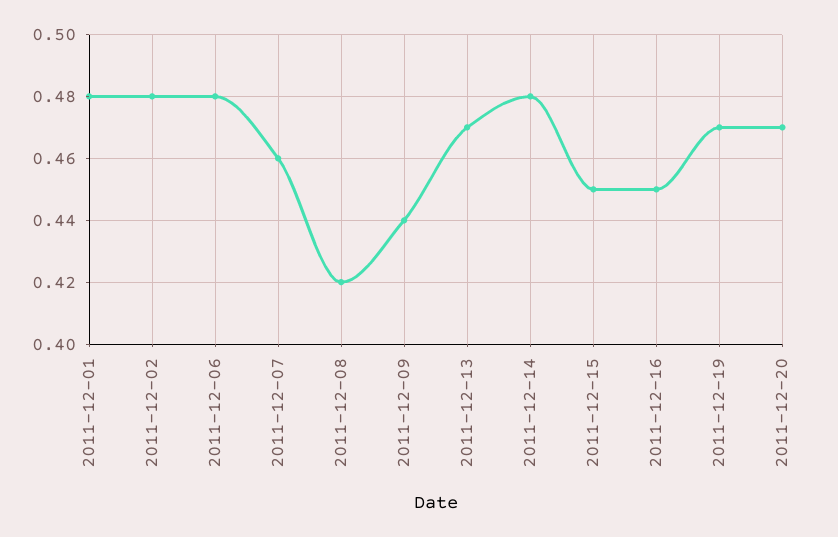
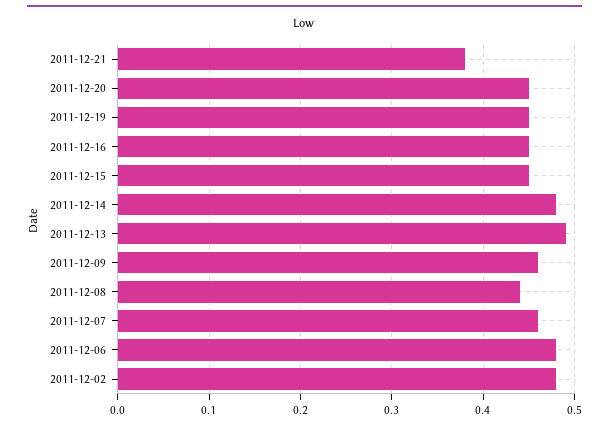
2011-12-01: 0.48 -> none
2011-12-08: 0.42 -> 0.44
2011-12-09: 0.44 -> 0.46
2011-12-13: 0.47 -> 0.49
2011-12-19: 0.47 -> 0.45
2011-12-20: 0.47 -> 0.45
2011-12-21: none -> 0.38

